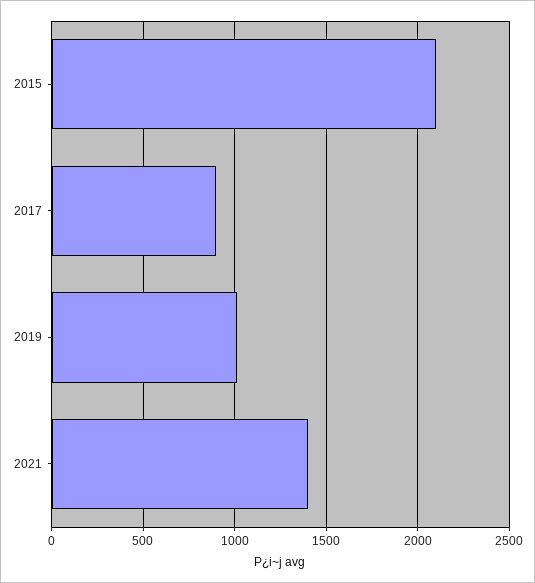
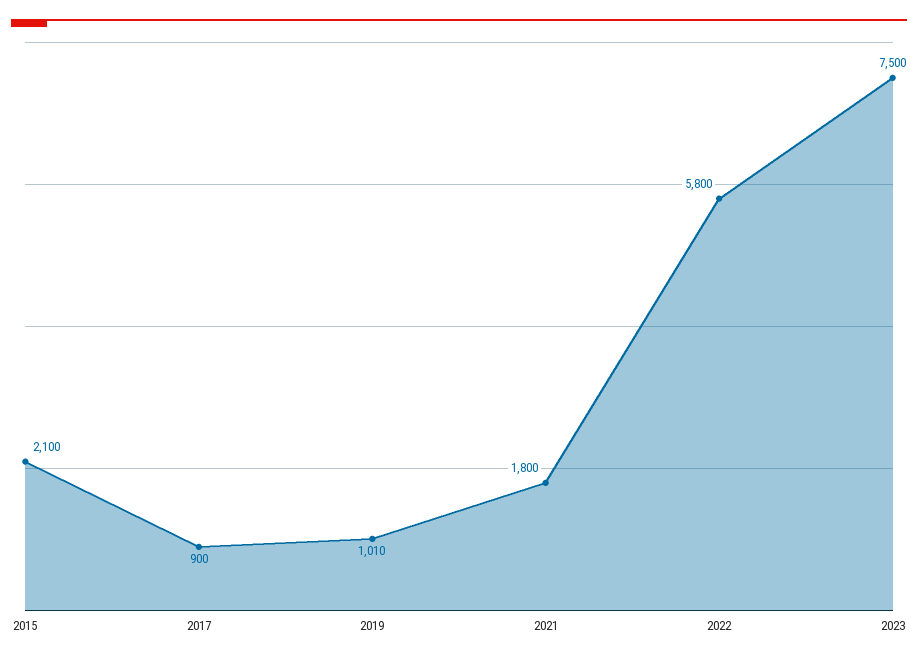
2021: 1400 -> 1800
2022: none -> 5800
2023: none -> 7500

